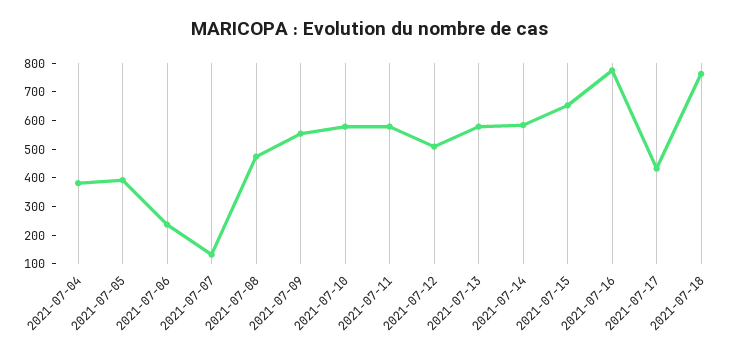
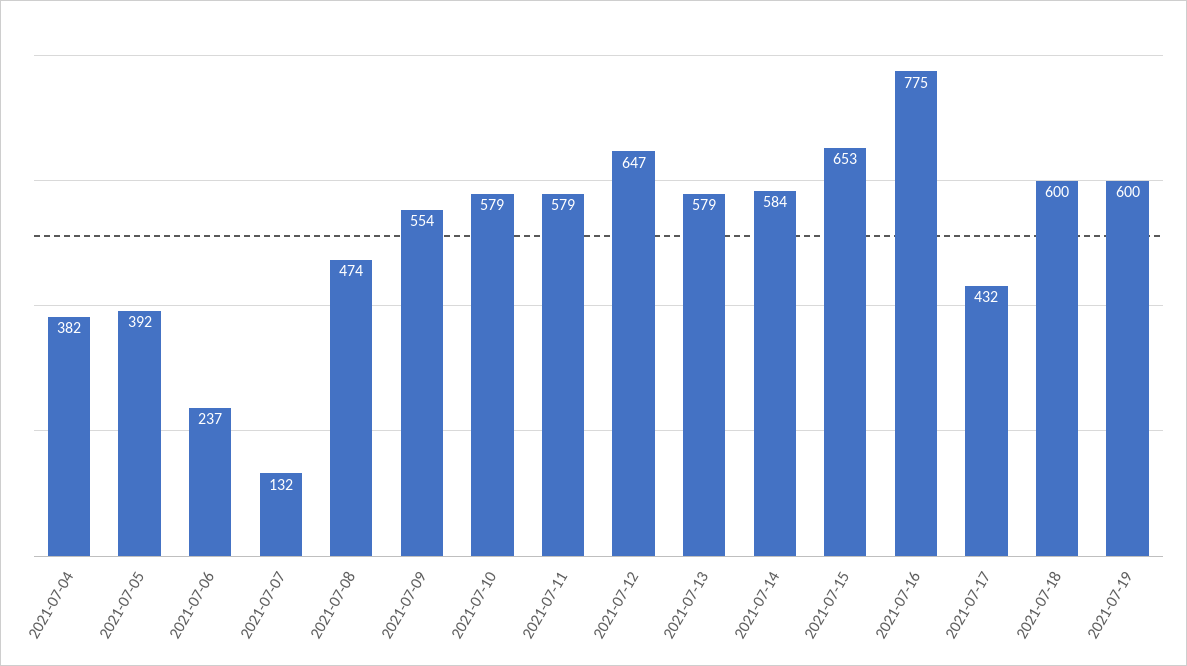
2021-07-12: 500 -> 647
2021-07-18: 750 -> 600
2021-07-19: none -> 600

